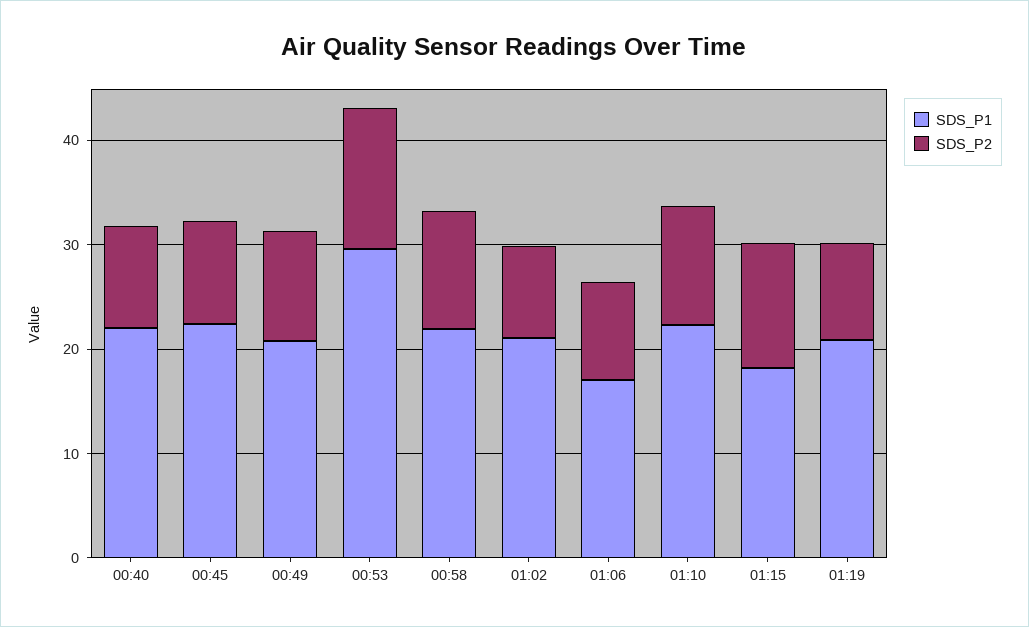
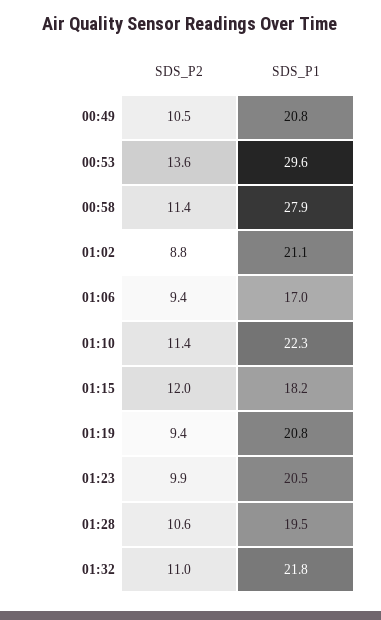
SDS_P1, 00:40: 22 -> none
SDS_P2, 00:40: 10 -> none
SDS_P1, 00:45: 22 -> none
SDS_P2, 00:45: 10 -> none
SDS_P1, 00:58: 22 -> 27.9
SDS_P2, 01:23: none -> 9.9
SDS_P1, 01:23: none -> 20.5
SDS_P2, 01:28: none -> 10.6
SDS_P1, 01:28: none -> 19.5
SDS_P2, 01:32: none -> 11
SDS_P1, 01:32: none -> 21.8

